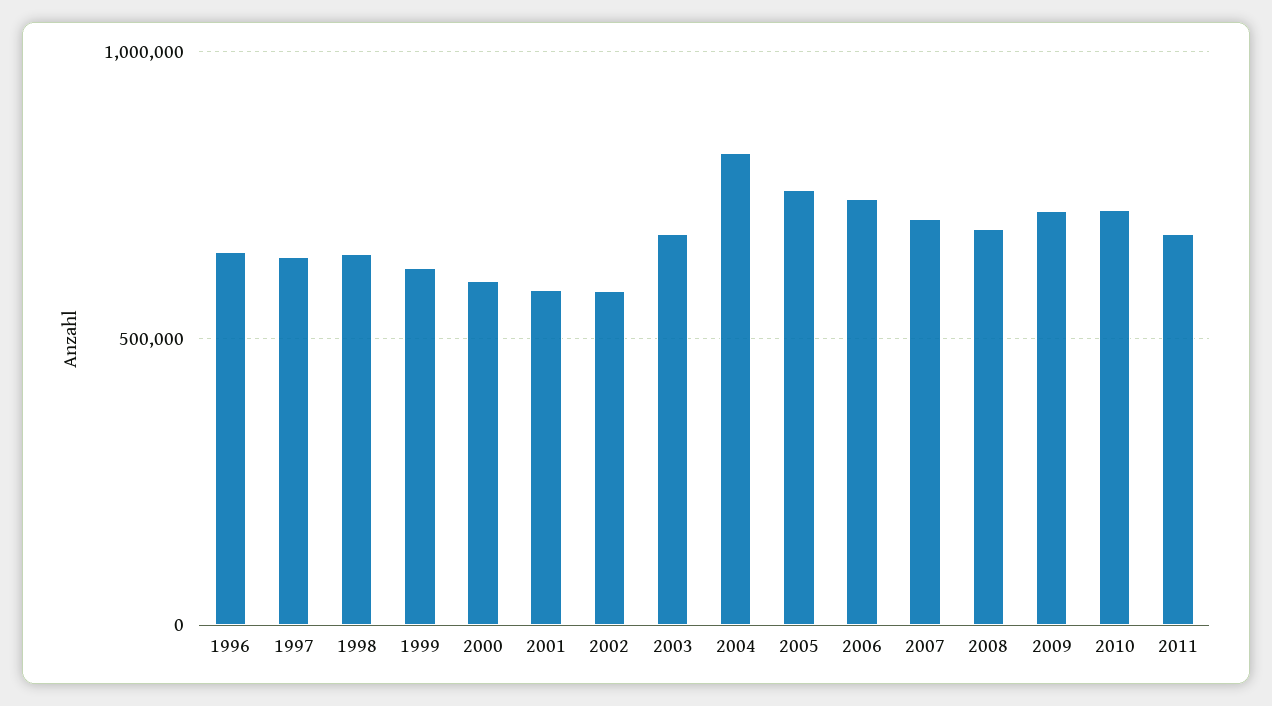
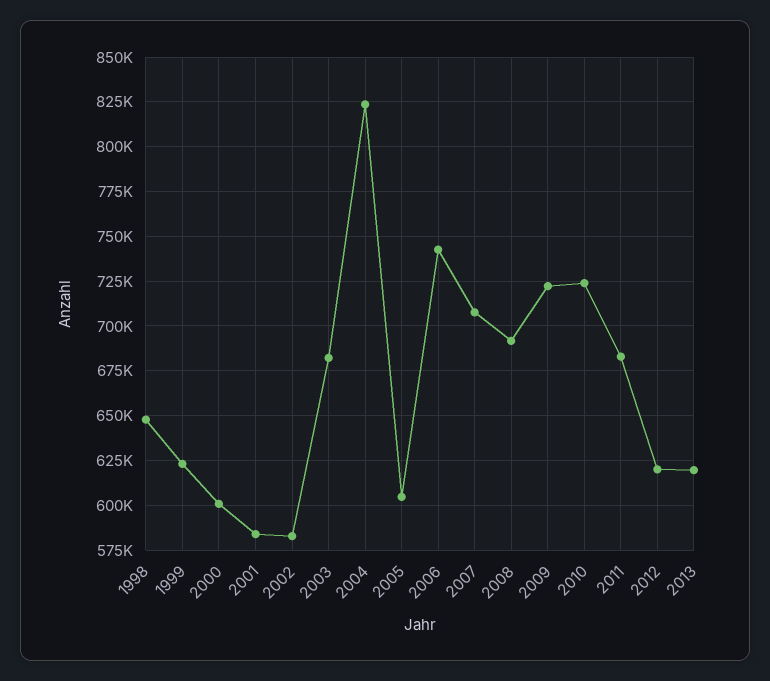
1996: 650000 -> none
1997: 650000 -> none
2005: 750000 -> 605000
2012: none -> 620000
2013: none -> 620000

